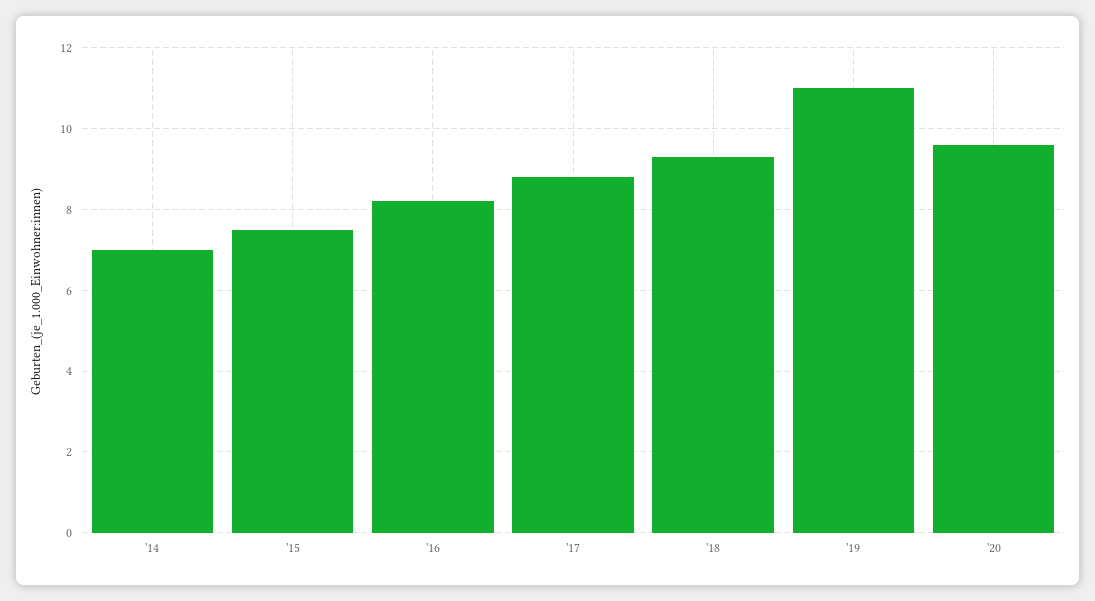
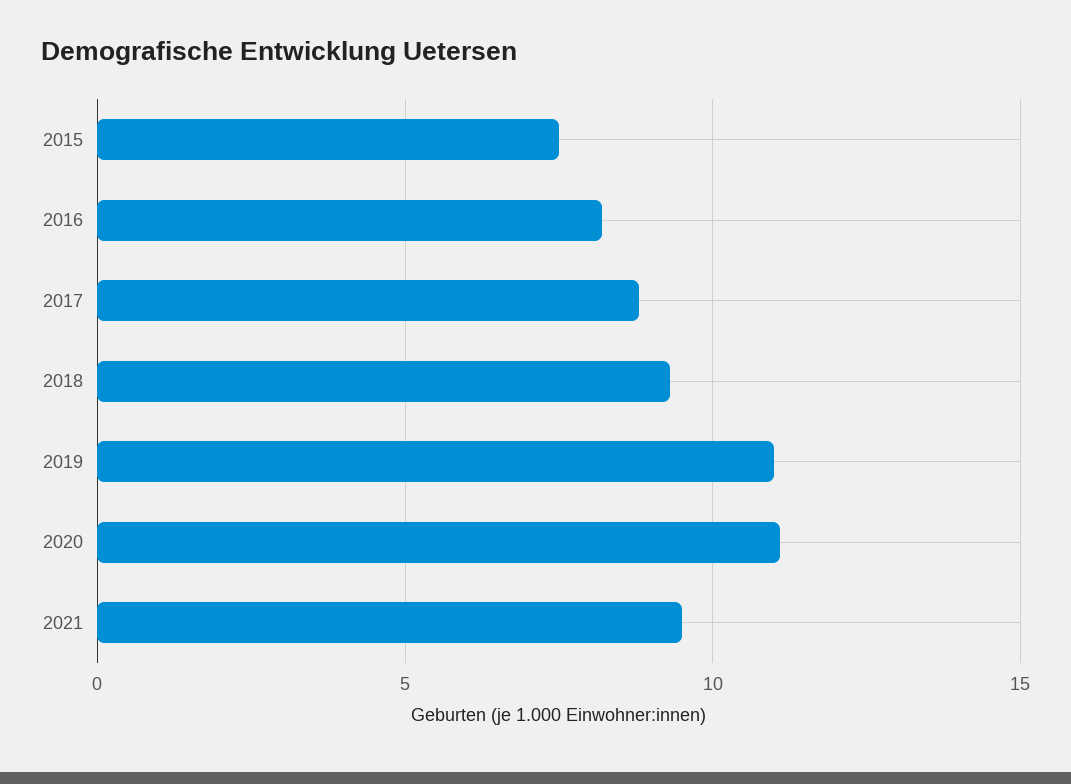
'14: 7 -> none
'20: 9.5 -> 11
2021: none -> 9.5

